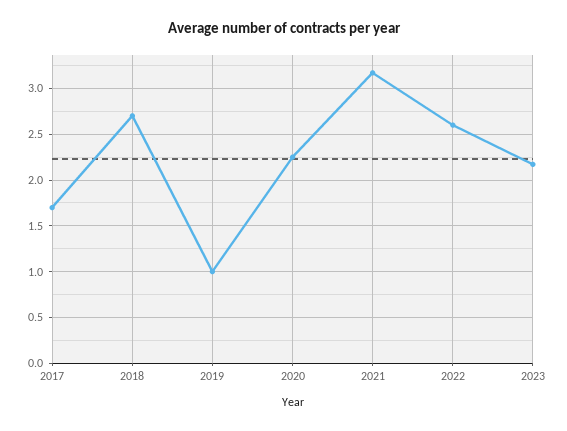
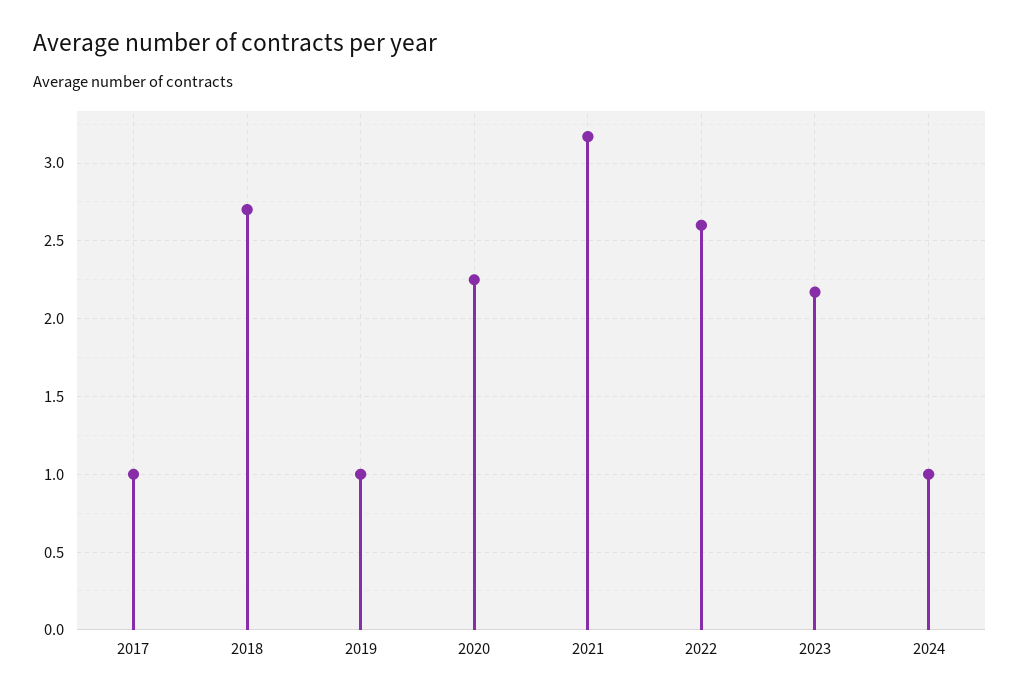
2017: 1.7 -> 1
2024: none -> 1

